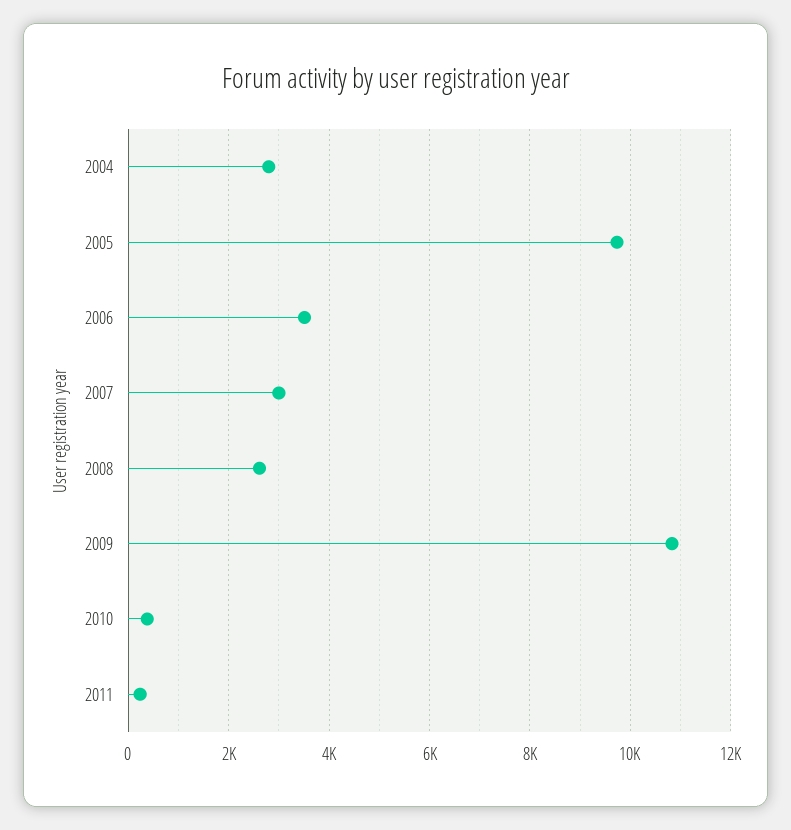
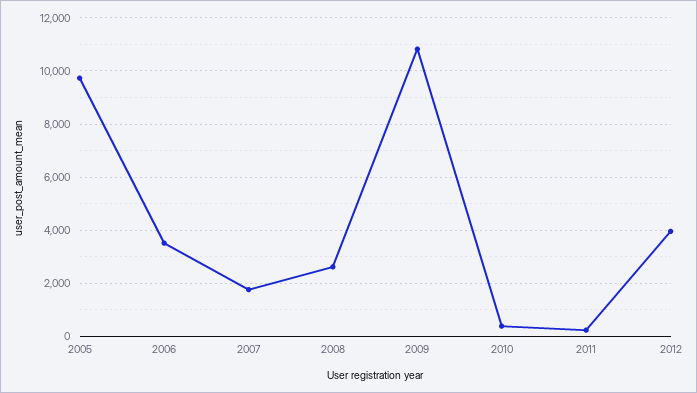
2004: 2800 -> none
2007: 3000 -> 1750
2012: none -> 4000

